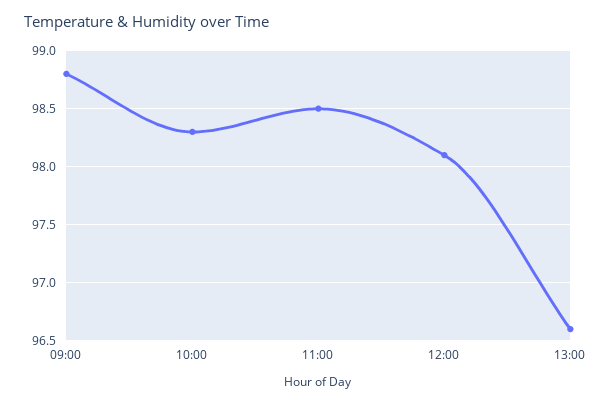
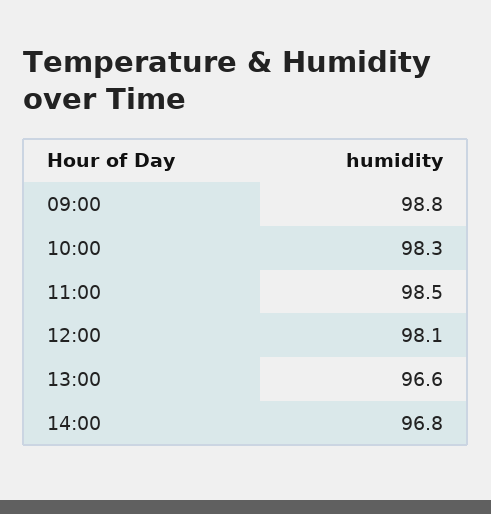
14:00: none -> 96.8

